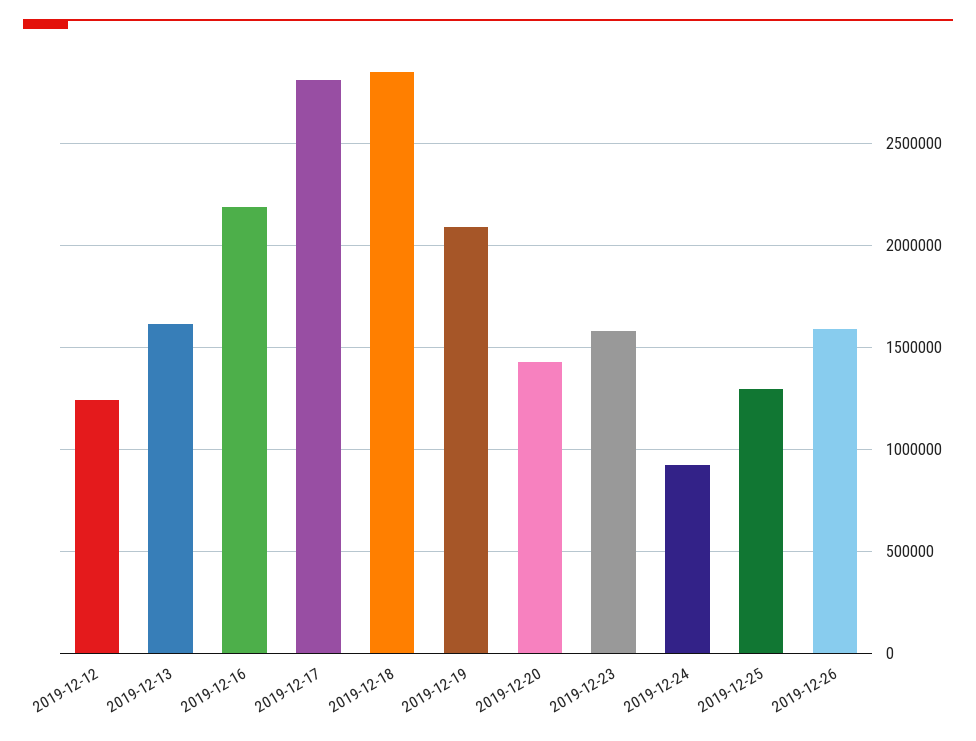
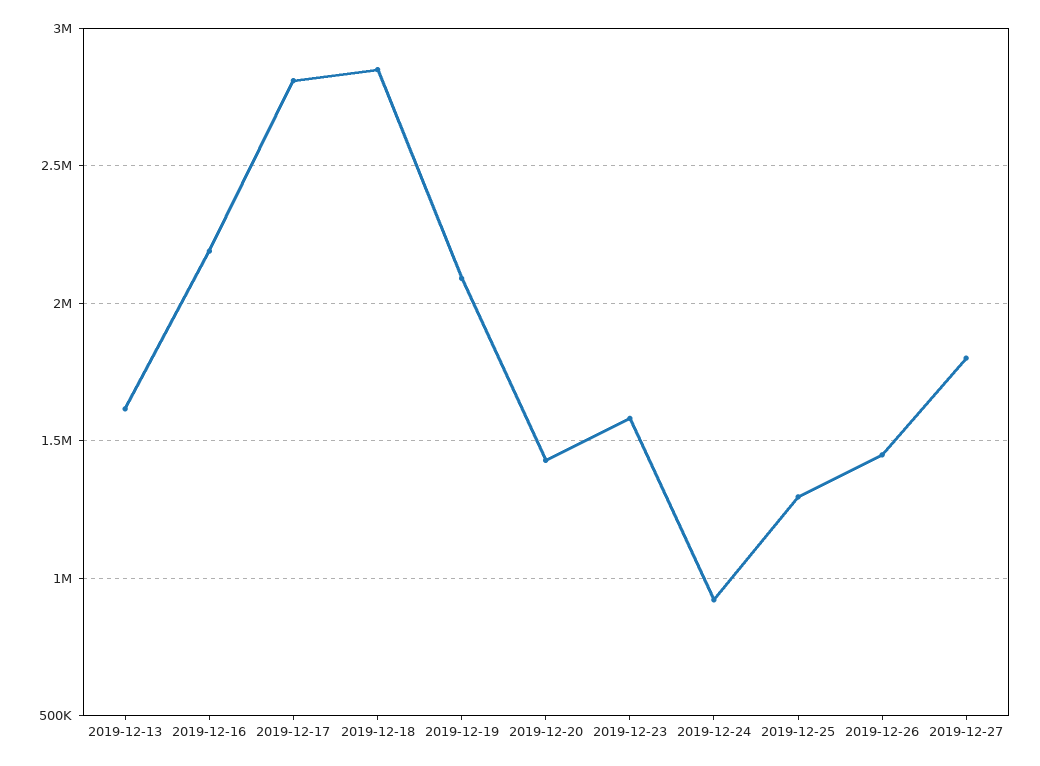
2019-12-12: 1250000 -> none
2019-12-26: 1600000 -> 1450000
2019-12-27: none -> 1800000

